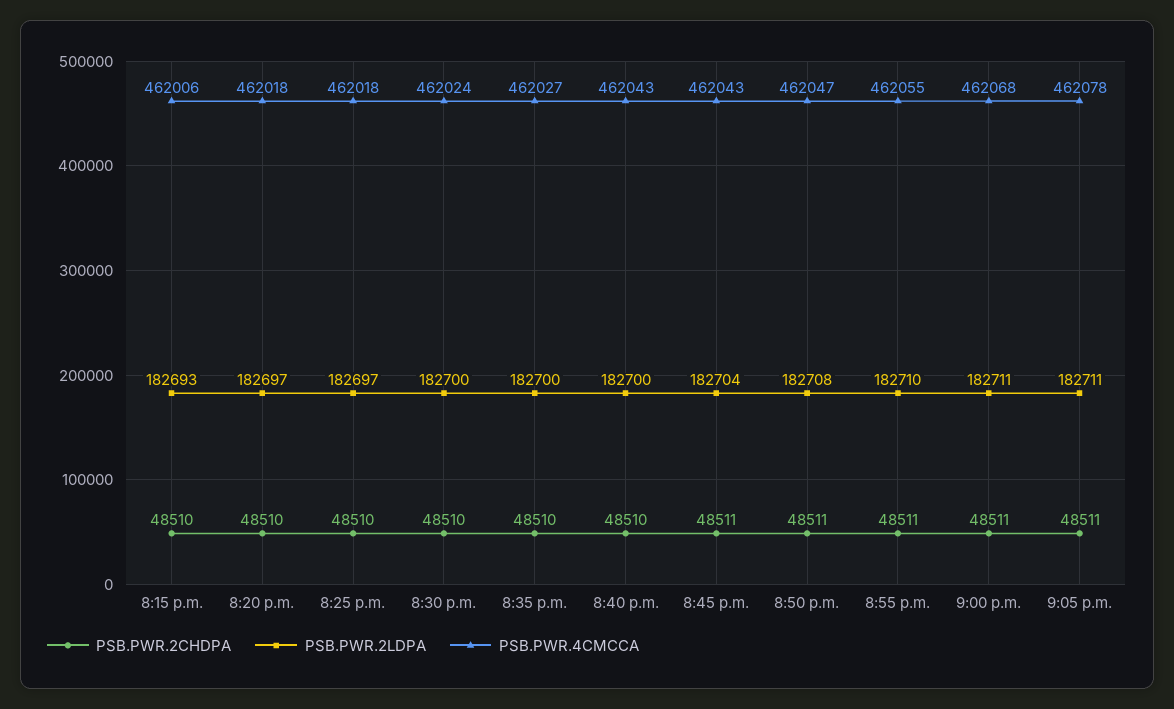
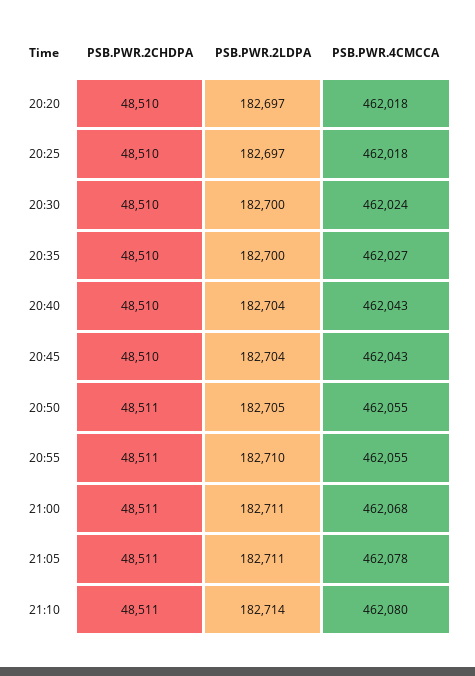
PSB.PWR.2CHDPA, 8:15 p.m.: 48510 -> none
PSB.PWR.2LDPA, 8:15 p.m.: 182693 -> none
PSB.PWR.4CMCCA, 8:15 p.m.: 462006 -> none
PSB.PWR.2LDPA, 8:40 p.m.: 182700 -> 182704
PSB.PWR.2CHDPA, 8:45 p.m.: 48511 -> 48510
PSB.PWR.2LDPA, 8:50 p.m.: 182708 -> 182705
PSB.PWR.4CMCCA, 8:50 p.m.: 462047 -> 462055
PSB.PWR.2CHDPA, 21:10: none -> 48511
PSB.PWR.2LDPA, 21:10: none -> 182714
PSB.PWR.4CMCCA, 21:10: none -> 462080

